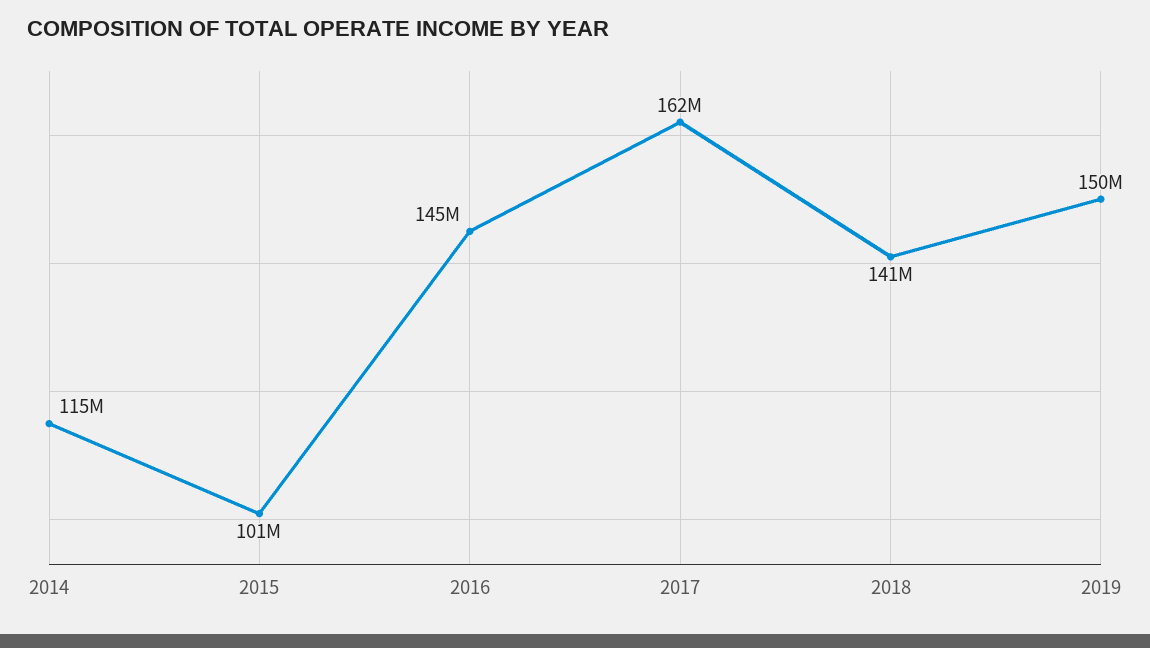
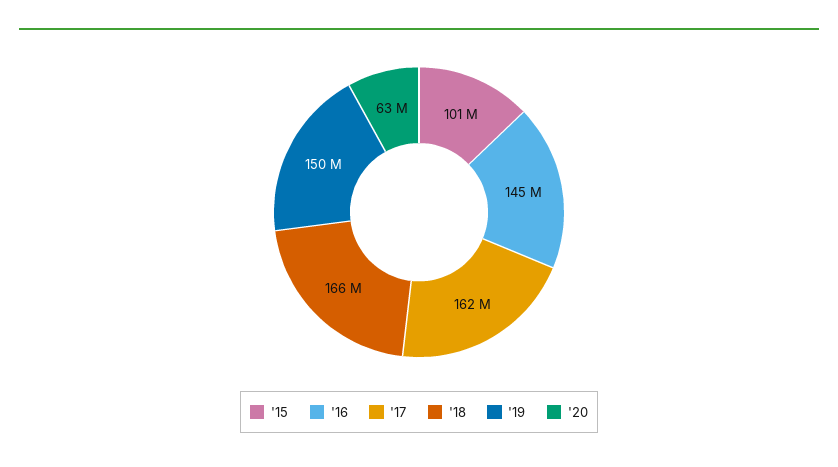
2014: 115000000 -> none
2018: 141000000 -> 166000000
'20: none -> 63000000

